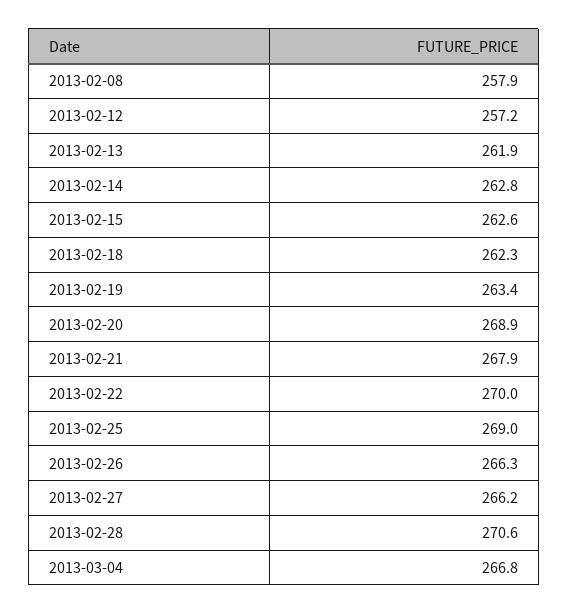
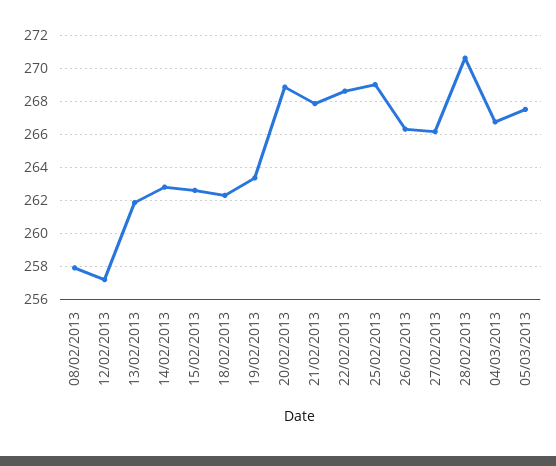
2013-02-22: 270 -> 268.5
05/03/2013: none -> 267.5

